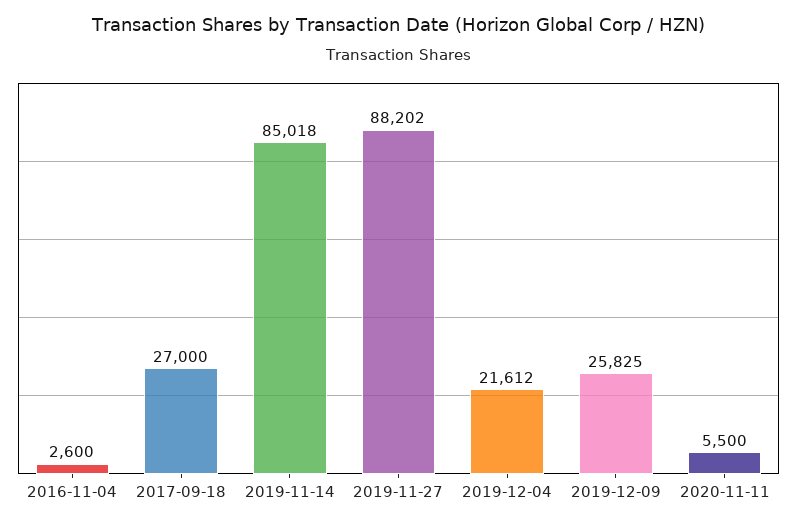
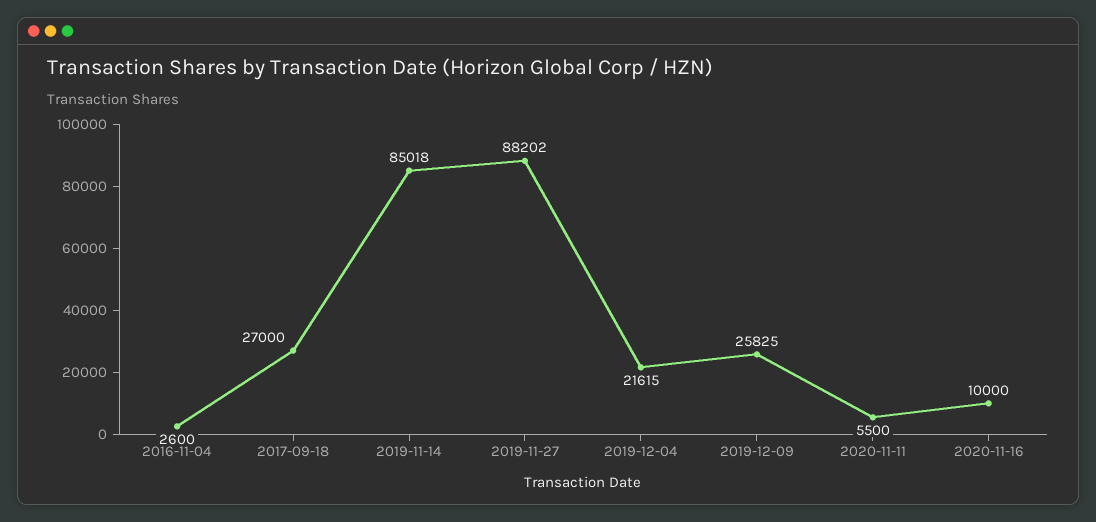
2019-12-04: 21612 -> 21615
2020-11-16: none -> 10000

